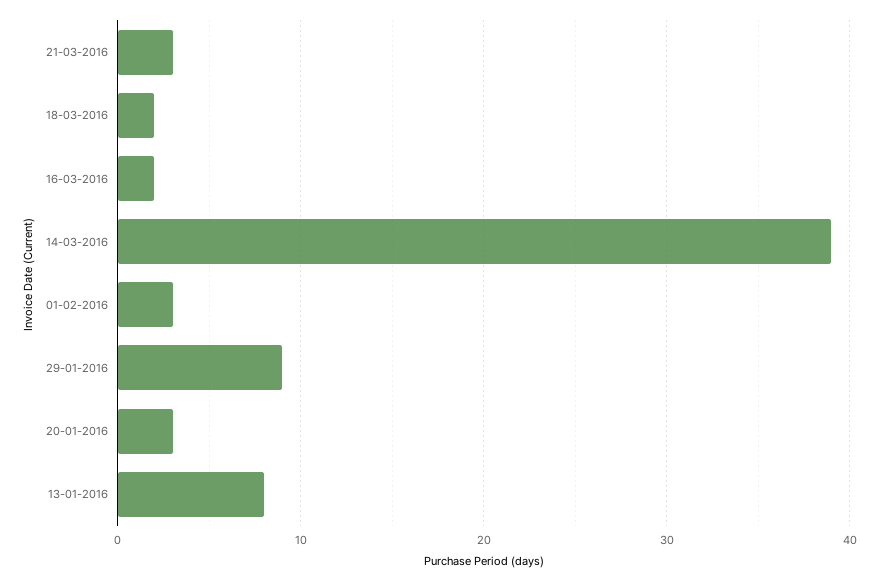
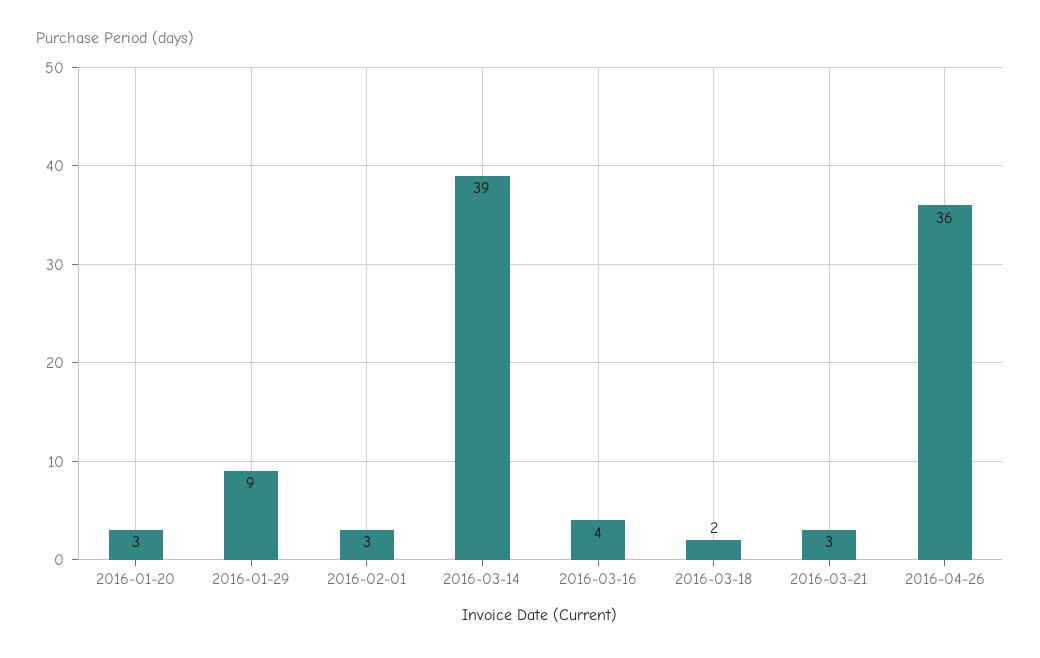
16-03-2016: 2 -> 4
13-01-2016: 8 -> none
2016-04-26: none -> 36

